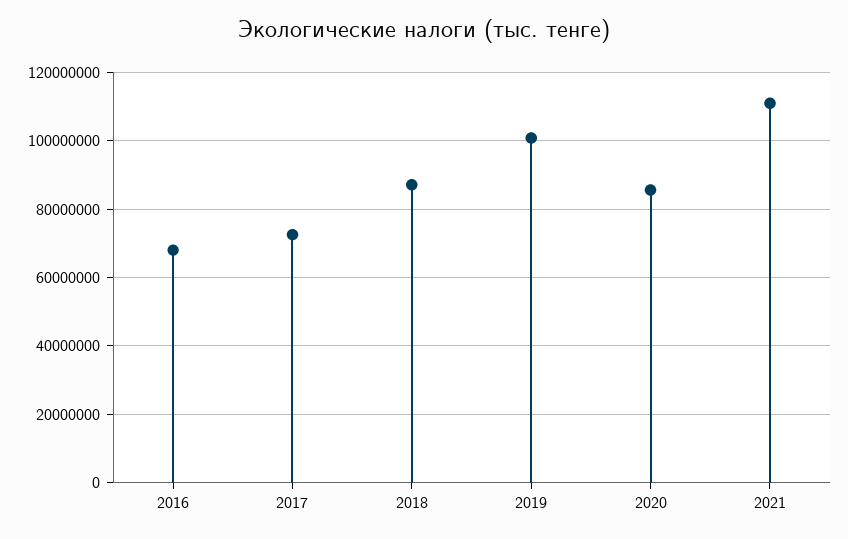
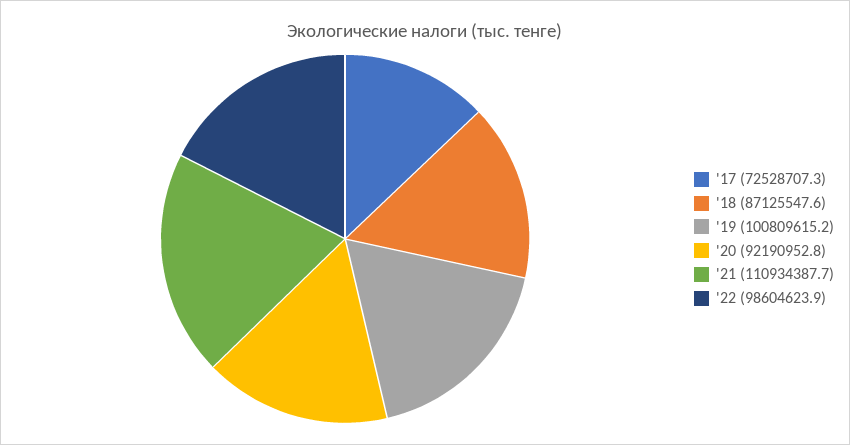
2016: 68000000 -> none
2020: 86000000 -> 92190952.8
'22: none -> 98604623.9

